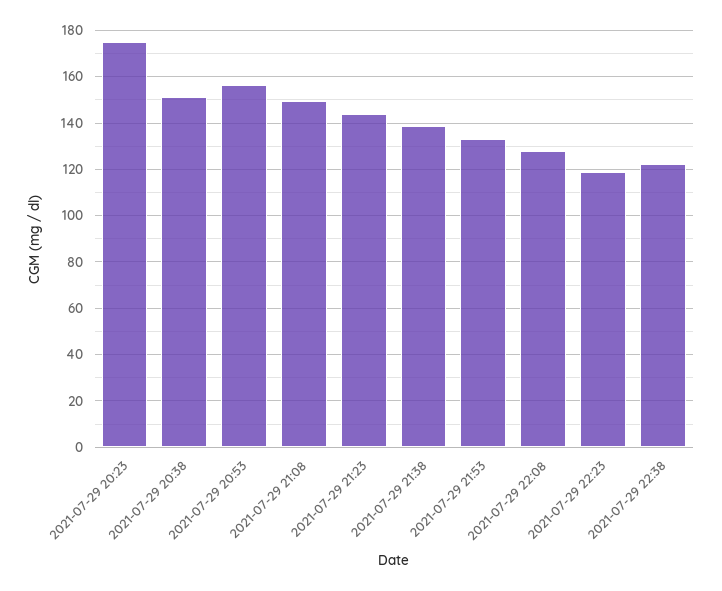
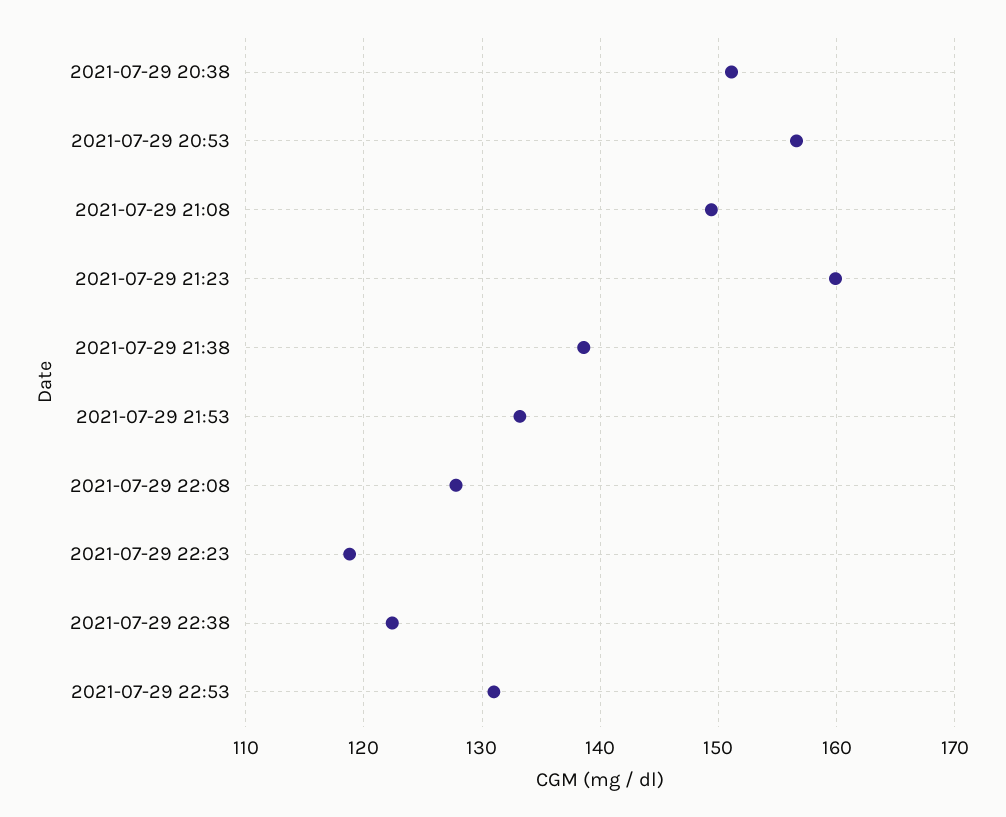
2021-07-29 20:23: 175 -> none
2021-07-29 21:23: 145 -> 160
2021-07-29 22:53: none -> 131

